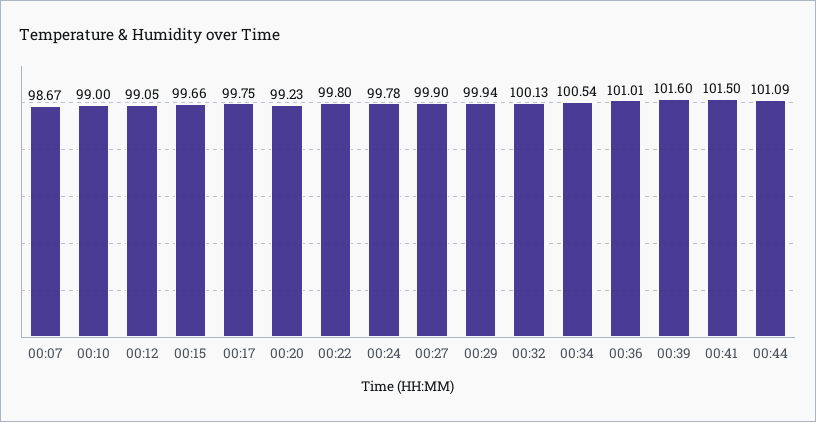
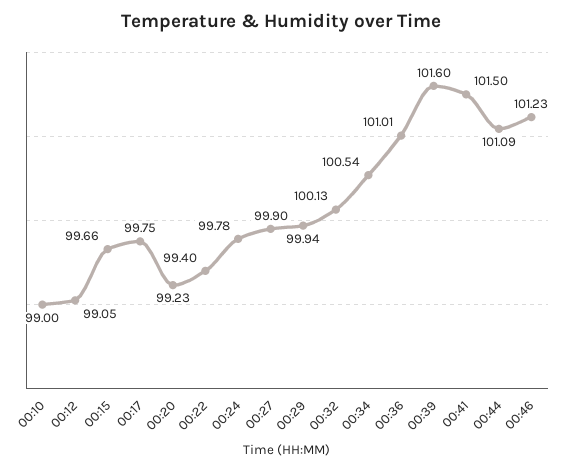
00:07: 98.67 -> none
00:22: 99.8 -> 99.4
00:46: none -> 101.23

